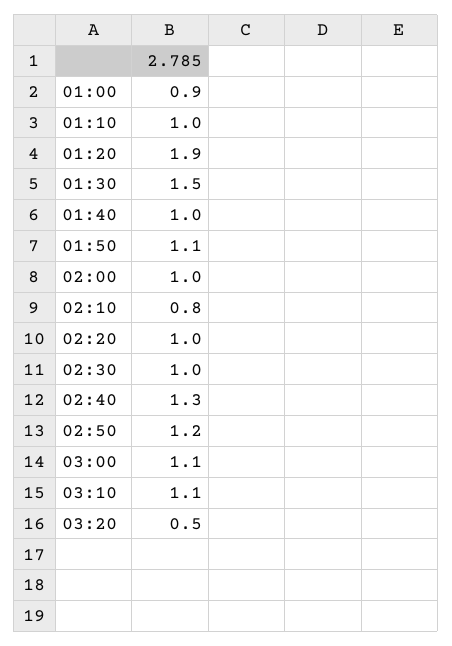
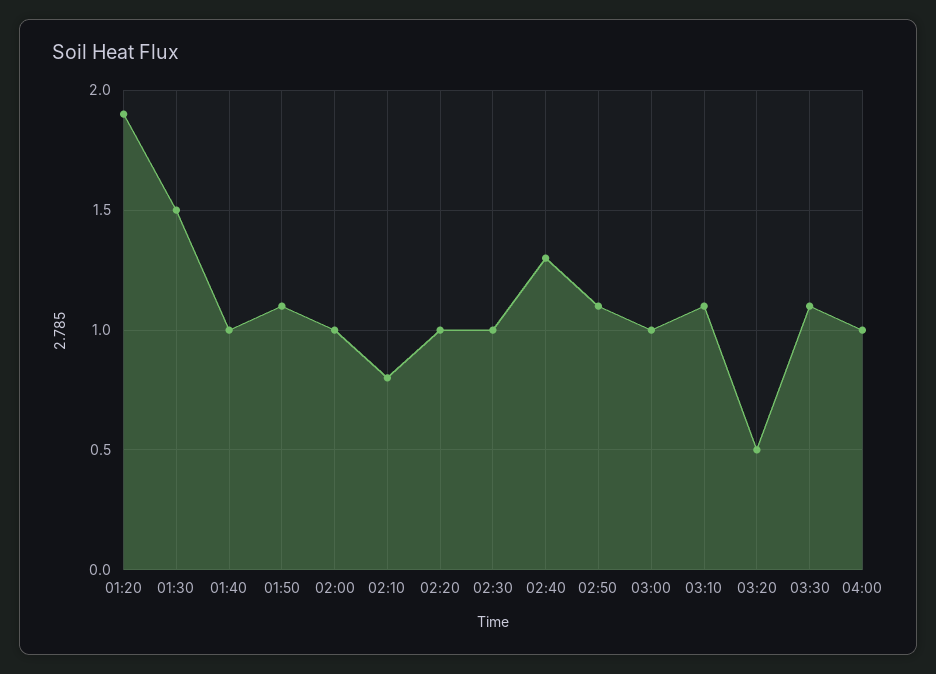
01:00: 0.9 -> none
01:10: 1 -> none
02:50: 1.2 -> 1.1
03:00: 1.1 -> 1
03:30: none -> 1.1
04:00: none -> 1

